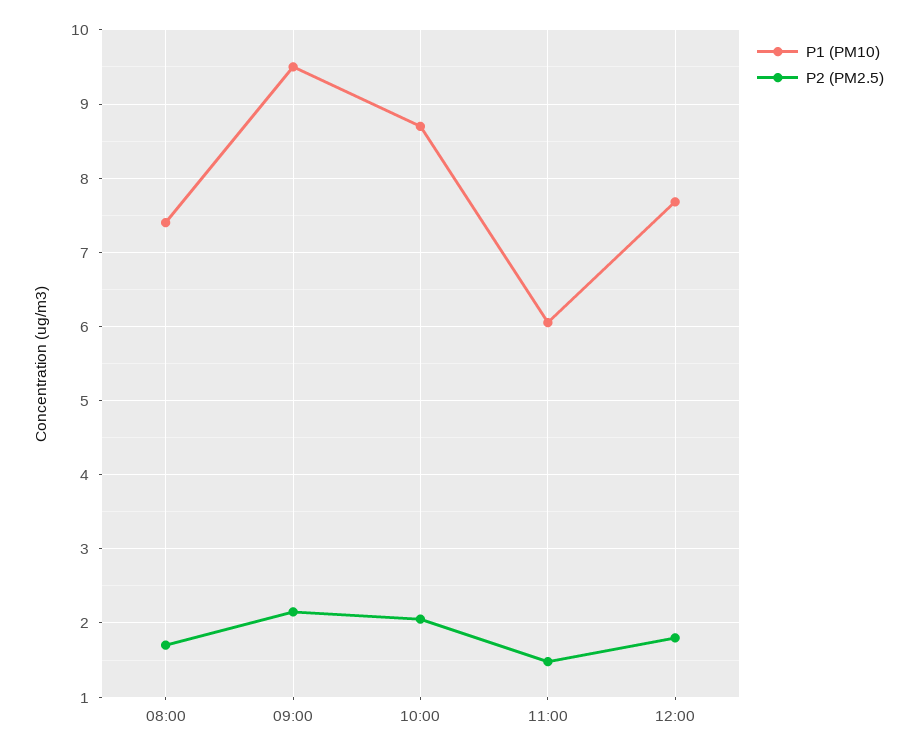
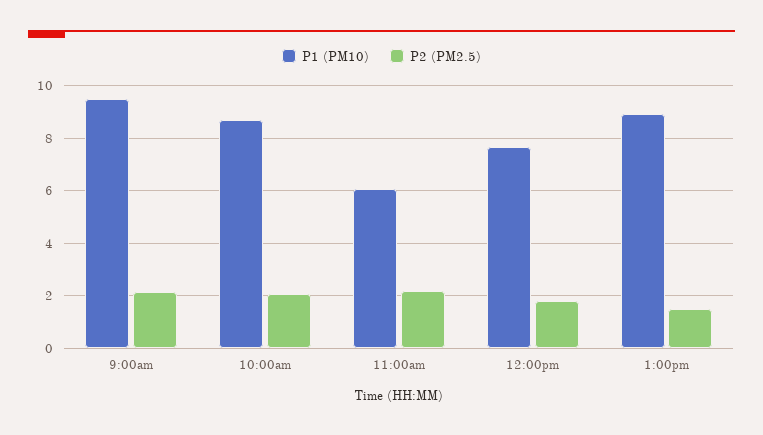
P1 (PM10), 08:00: 7.4 -> none
P2 (PM2.5), 08:00: 1.7 -> none
P2 (PM2.5), 11:00: 1.5 -> 2.25
P1 (PM10), 1:00pm: none -> 9
P2 (PM2.5), 1:00pm: none -> 1.5

